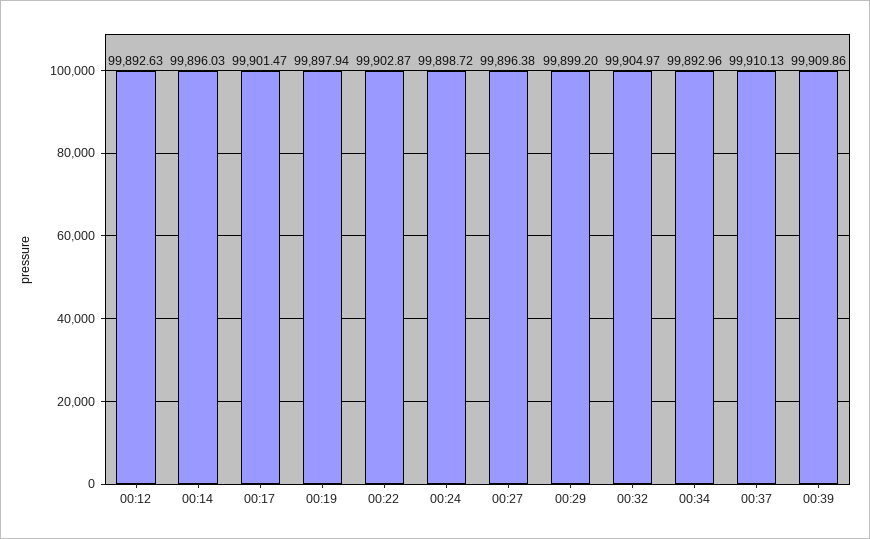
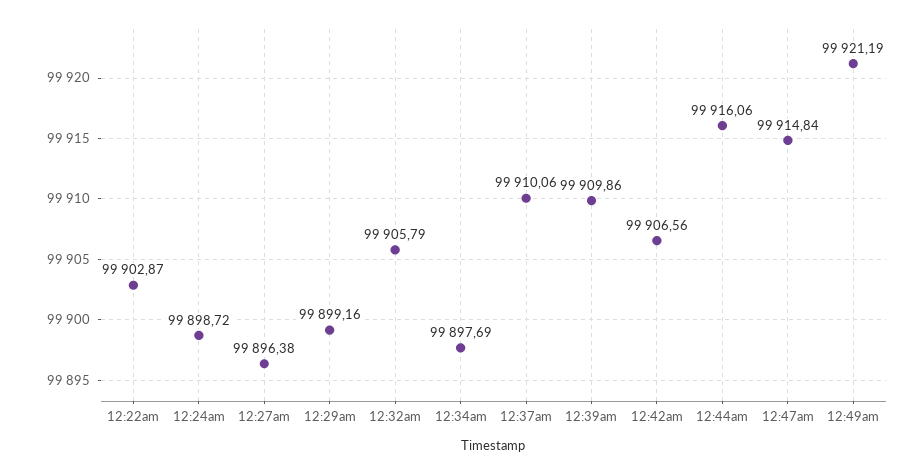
00:12: 99892.63 -> none
00:14: 99896.03 -> none
00:17: 99901.47 -> none
00:19: 99897.94 -> none
00:29: 99899.2 -> 99899.16
00:32: 99904.97 -> 99905.79
00:34: 99892.96 -> 99897.69
00:37: 99910.13 -> 99910.06
12:42am: none -> 99906.56
12:44am: none -> 99916.06
12:47am: none -> 99914.84
12:49am: none -> 99921.19

